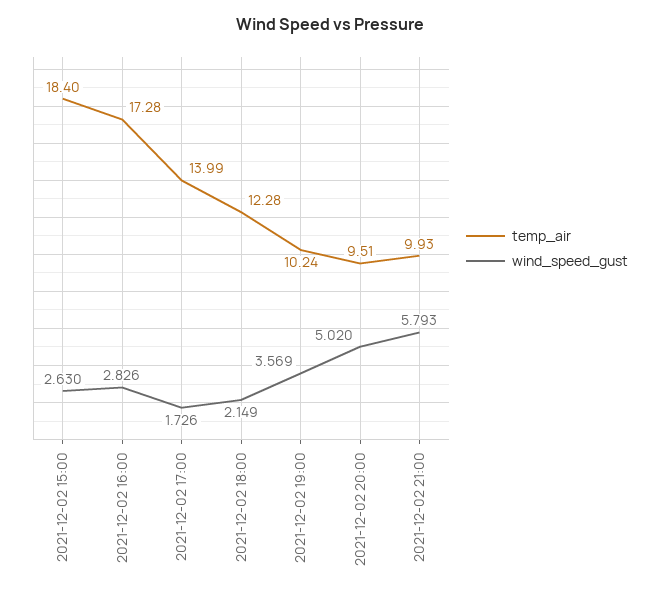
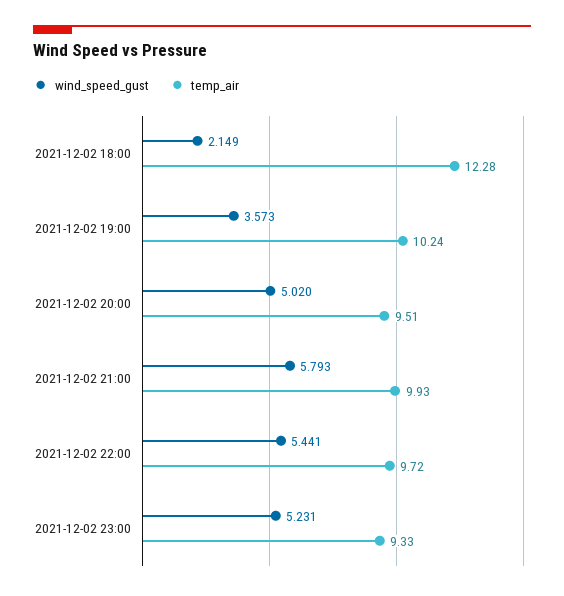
temp_air, 2021-12-02 15:00: 18.4 -> none
wind_speed_gust, 2021-12-02 15:00: 2.63 -> none
temp_air, 2021-12-02 16:00: 17.28 -> none
wind_speed_gust, 2021-12-02 16:00: 2.826 -> none
temp_air, 2021-12-02 17:00: 13.99 -> none
wind_speed_gust, 2021-12-02 17:00: 1.726 -> none
wind_speed_gust, 2021-12-02 19:00: 3.569 -> 3.573
wind_speed_gust, 2021-12-02 22:00: none -> 5.441
temp_air, 2021-12-02 22:00: none -> 9.72
wind_speed_gust, 2021-12-02 23:00: none -> 5.231
temp_air, 2021-12-02 23:00: none -> 9.33

